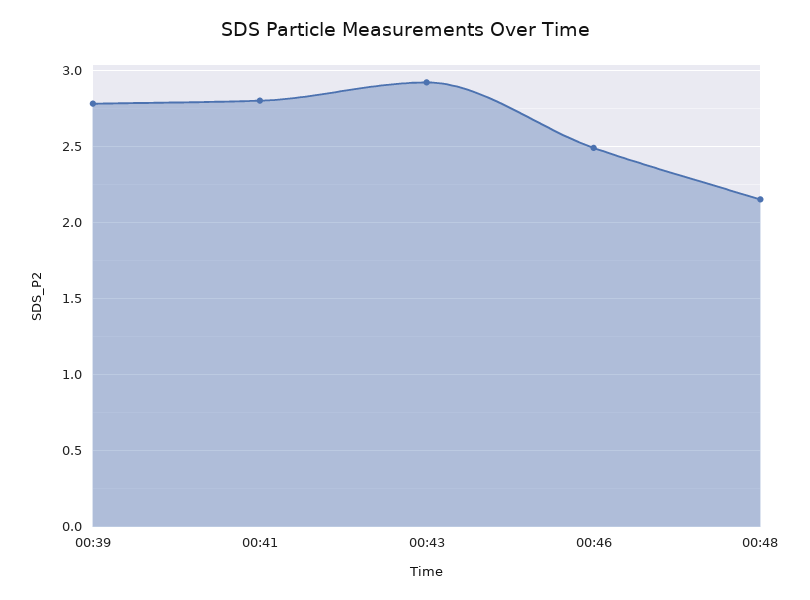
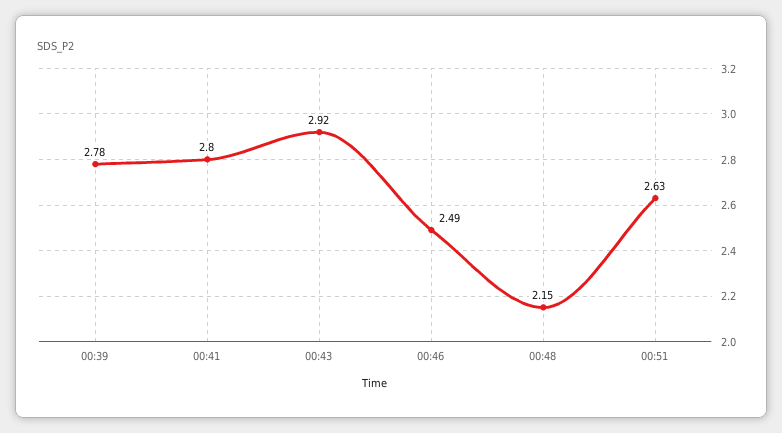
00:51: none -> 2.63

